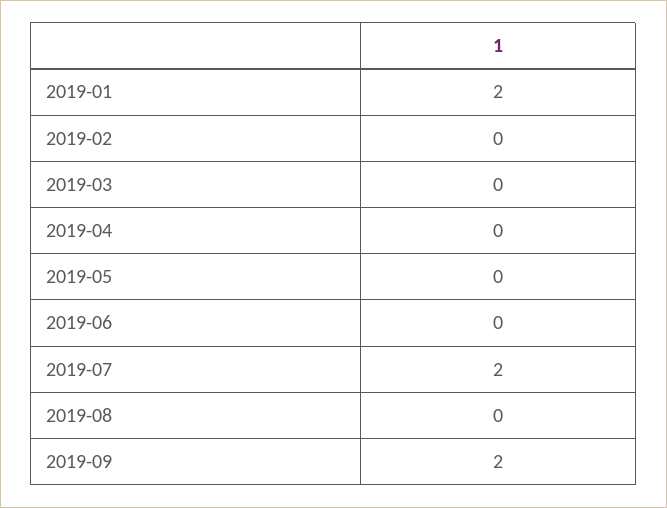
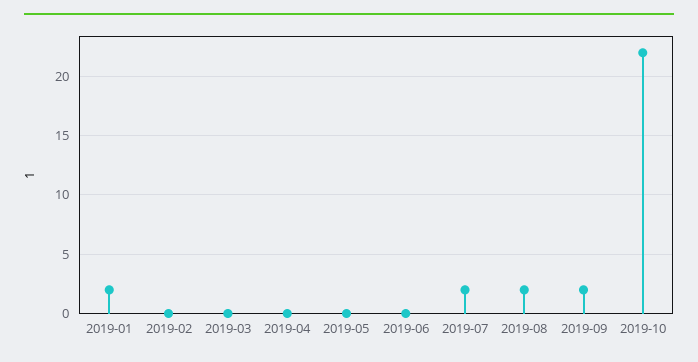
2019-08: 0 -> 2
2019-10: none -> 22

